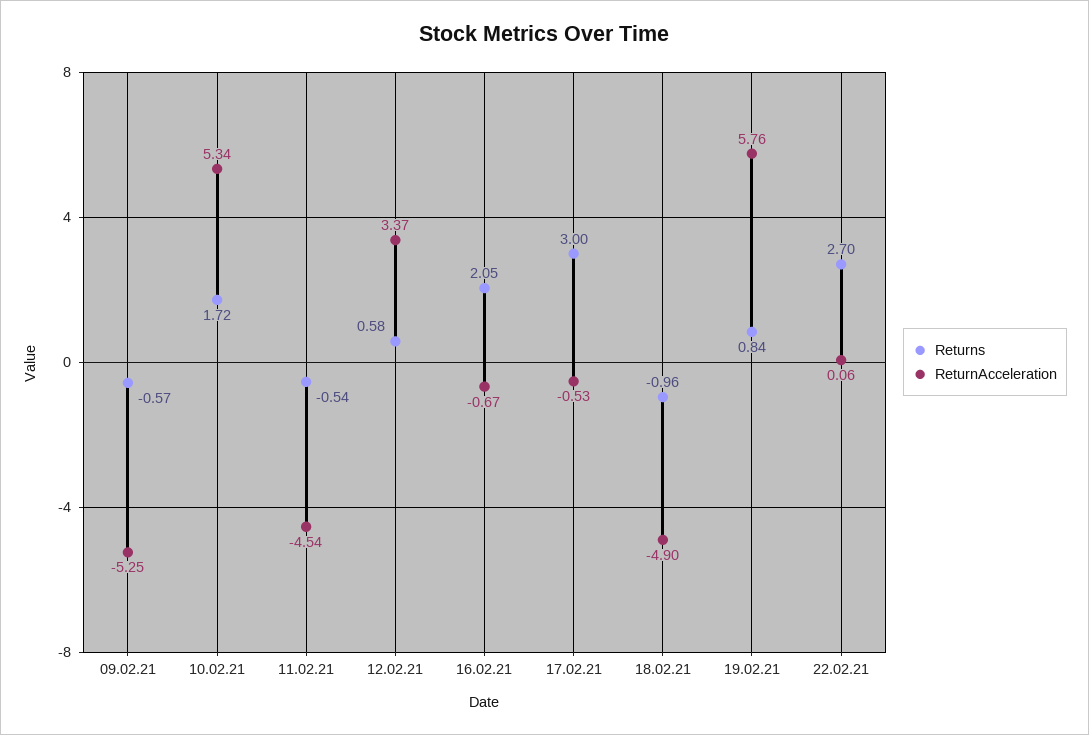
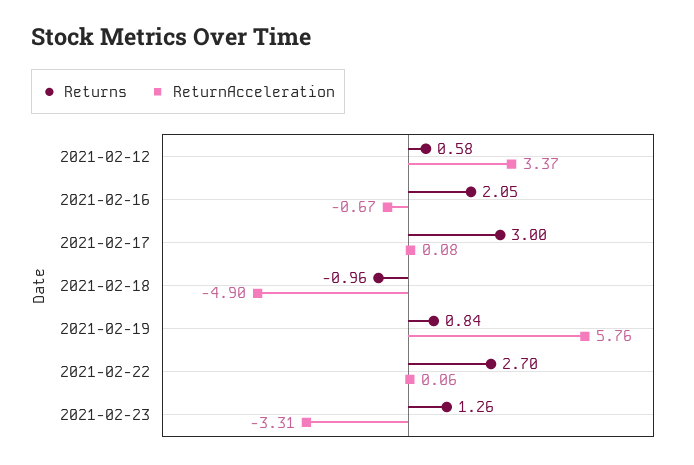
Returns, 09.02.21: -0.57 -> none
ReturnAcceleration, 09.02.21: -5.25 -> none
Returns, 10.02.21: 1.72 -> none
ReturnAcceleration, 10.02.21: 5.34 -> none
Returns, 11.02.21: -0.54 -> none
ReturnAcceleration, 11.02.21: -4.54 -> none
ReturnAcceleration, 17.02.21: -0.53 -> 0.08
Returns, 2021-02-23: none -> 1.26
ReturnAcceleration, 2021-02-23: none -> -3.31

